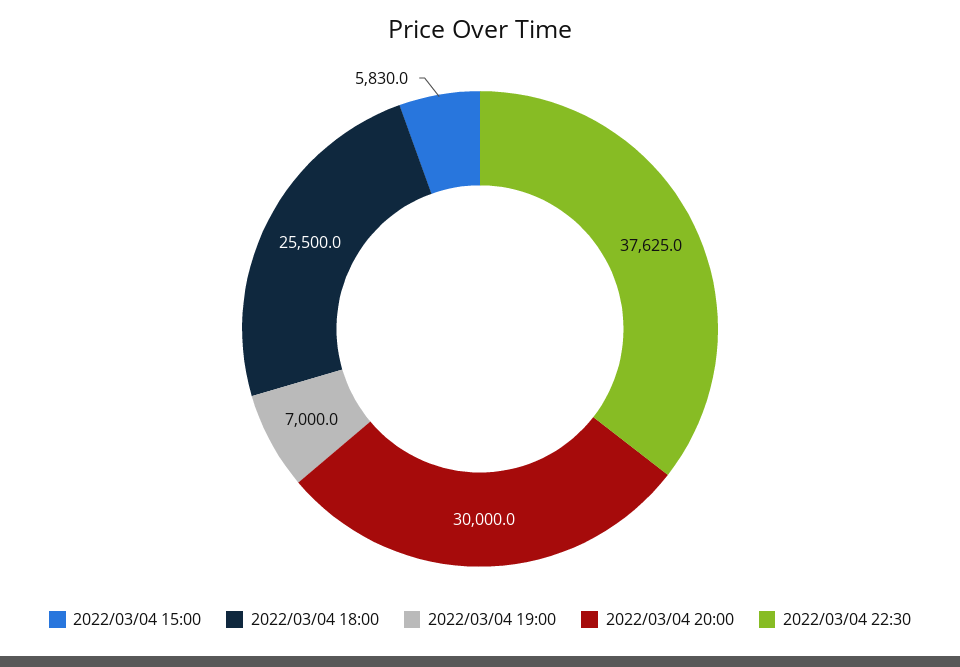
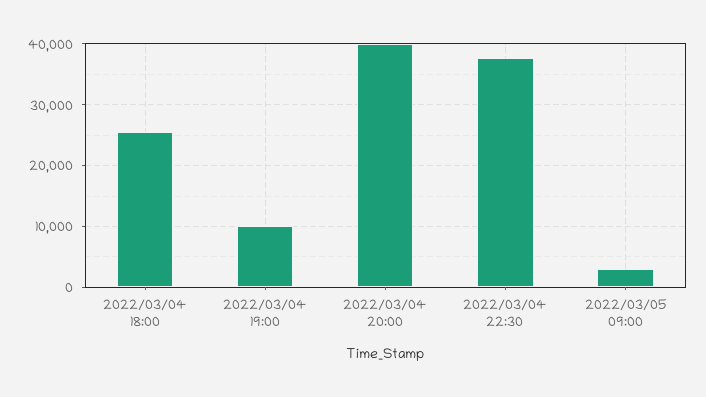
2022/03/04 15:00: 5830 -> none
2022/03/04 19:00: 7000 -> 10000
2022/03/04 20:00: 30000 -> 40000
2022/03/05 09:00: none -> 3000

